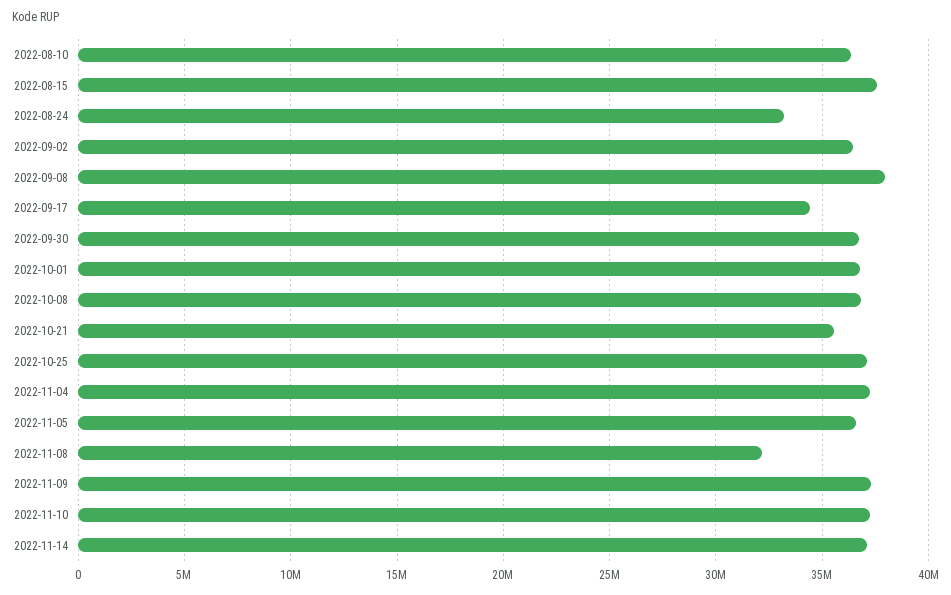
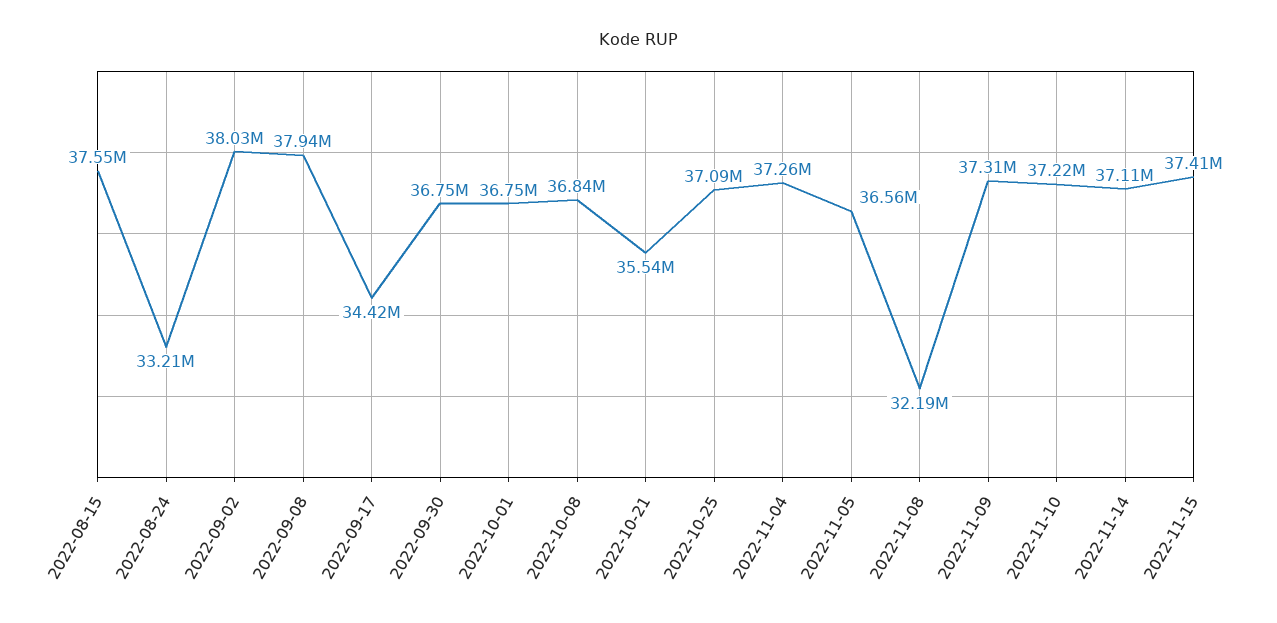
2022-08-10: 36500000 -> none
2022-09-02: 36500000 -> 38030000
2022-11-15: none -> 37410000

